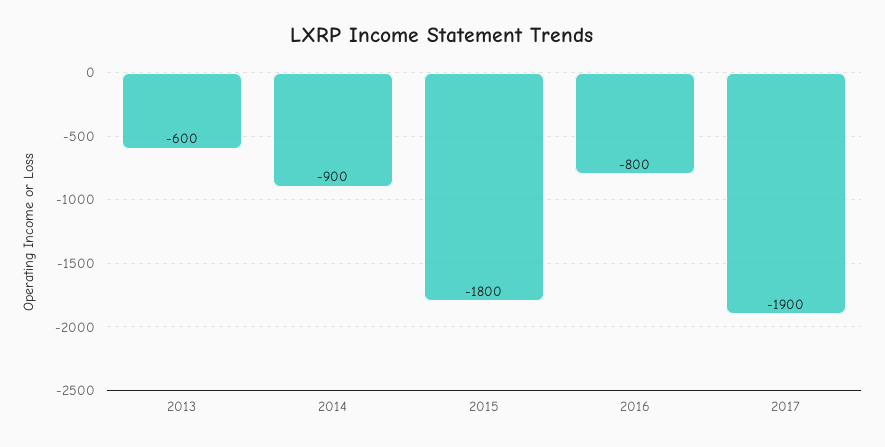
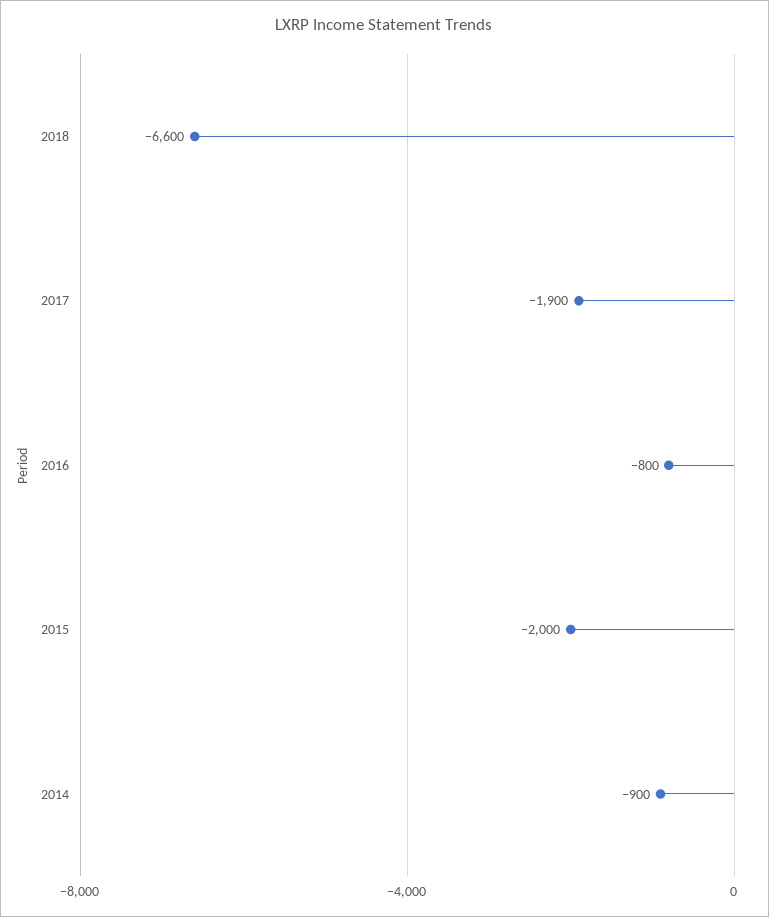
2013: -600 -> none
2015: -1800 -> -2000
2018: none -> -6600

